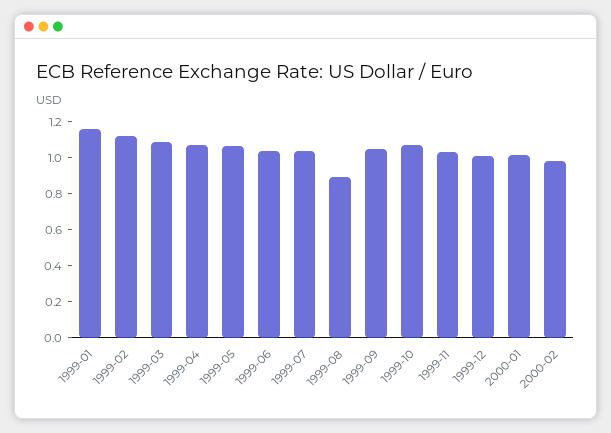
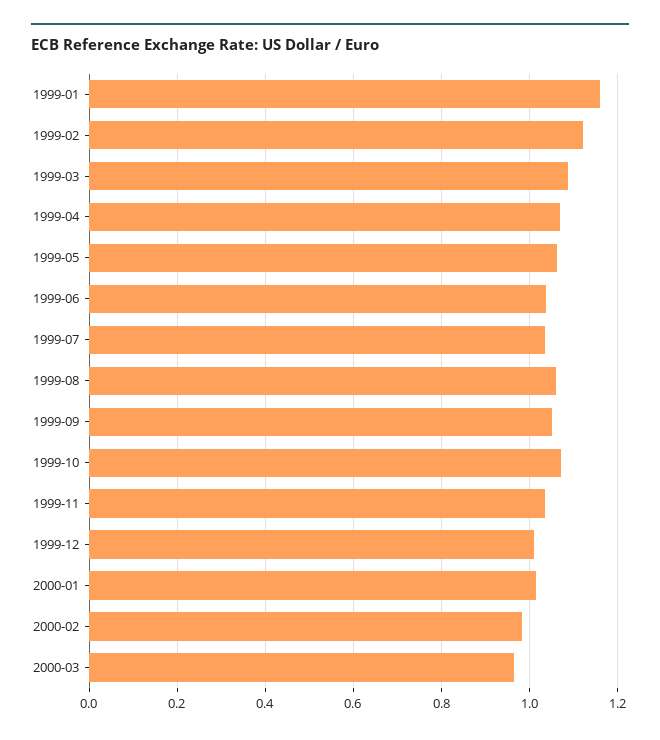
1999-08: 0.9 -> 1.06
2000-03: none -> 0.96

